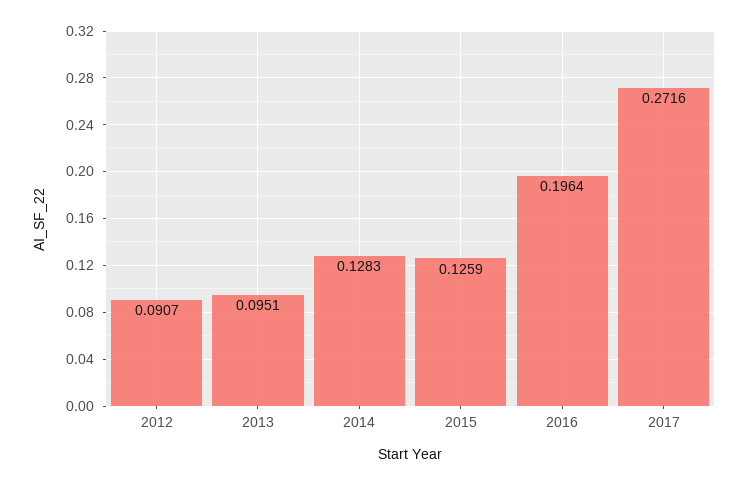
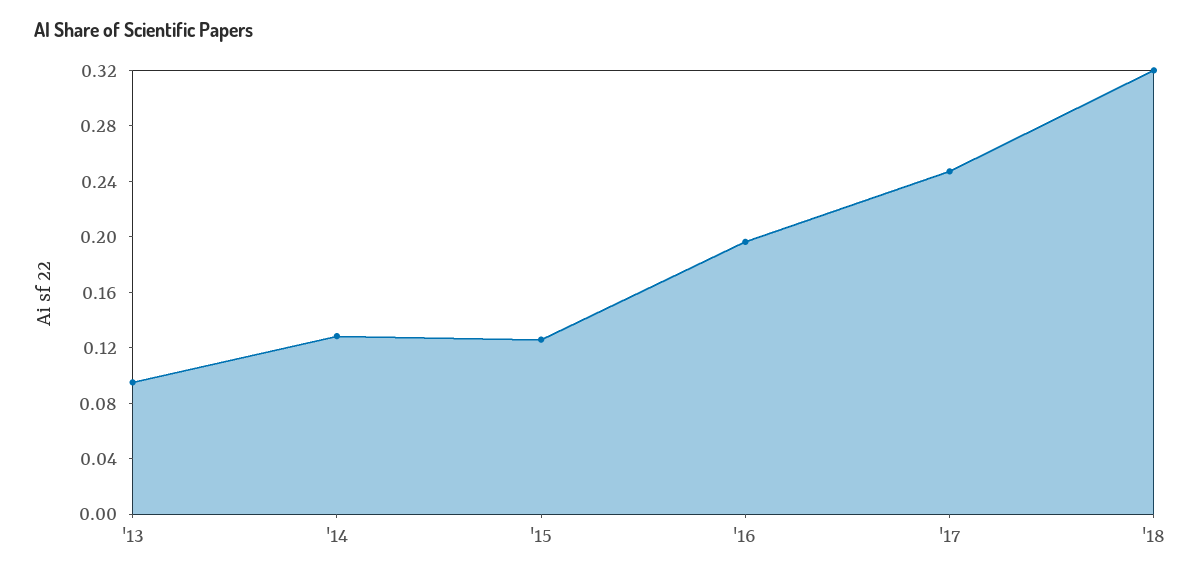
2012: 0.0907 -> none
2017: 0.2716 -> 0.25
'18: none -> 0.32

